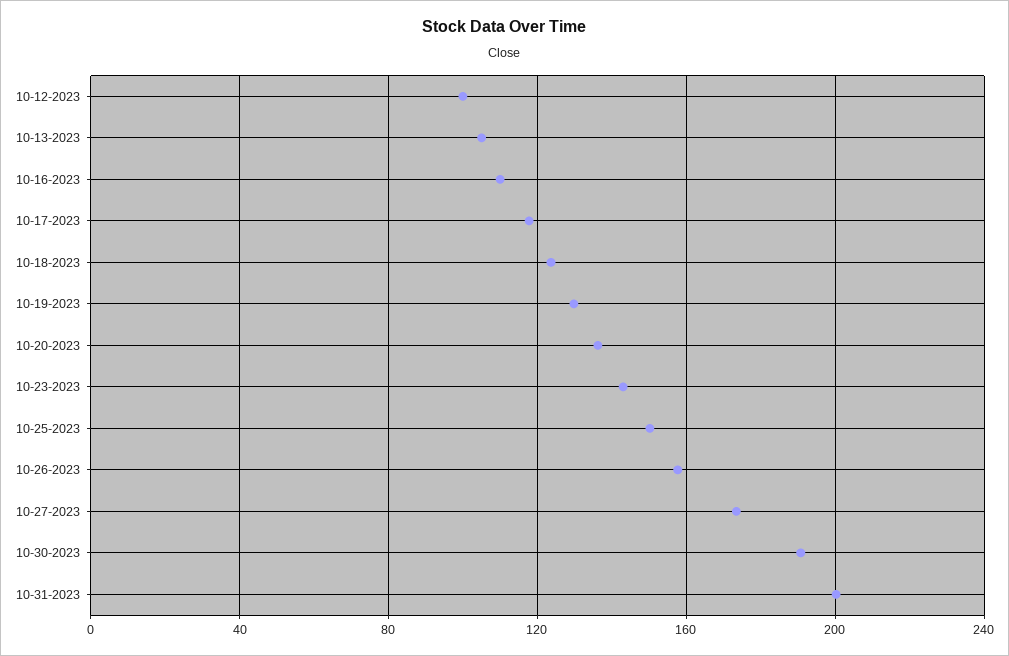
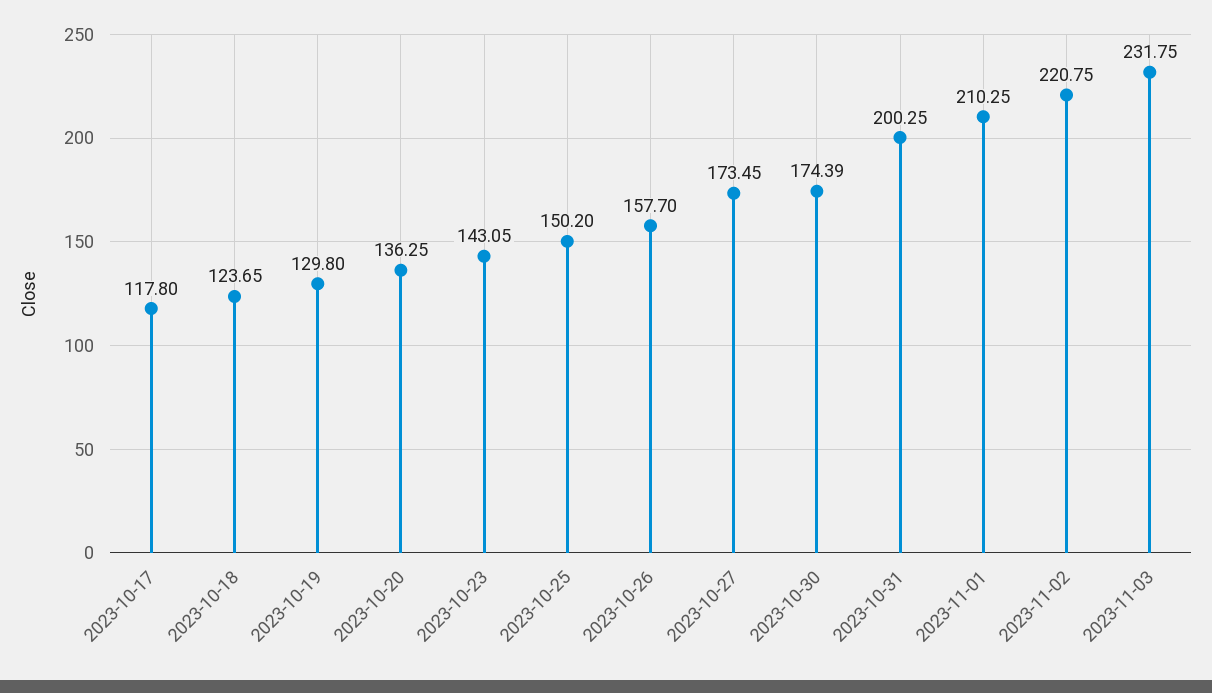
10-12-2023: 100 -> none
10-13-2023: 105 -> none
10-16-2023: 110 -> none
10-30-2023: 190 -> 174.39
2023-11-01: none -> 210.25
2023-11-02: none -> 220.75
2023-11-03: none -> 231.75

